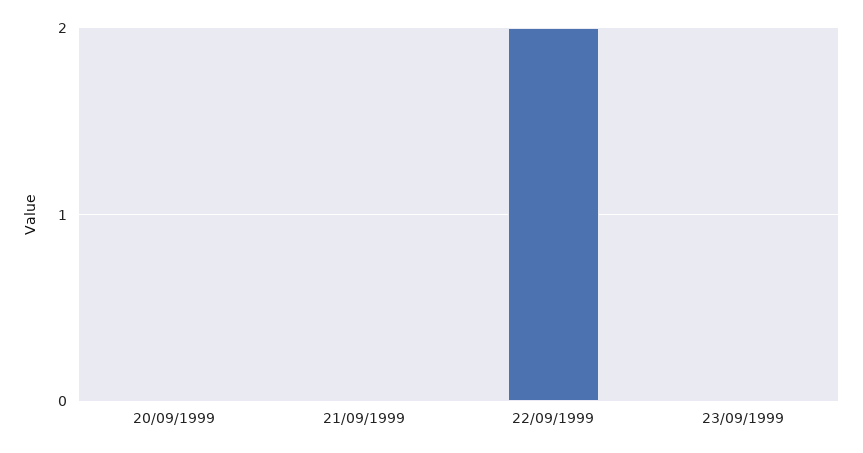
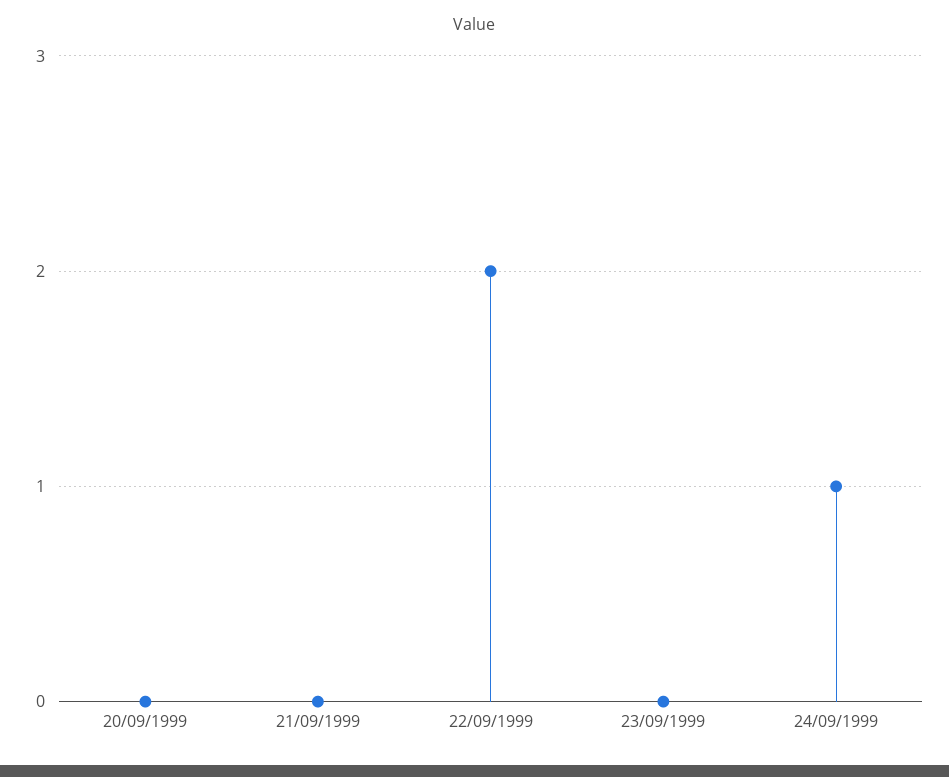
24/09/1999: none -> 1

